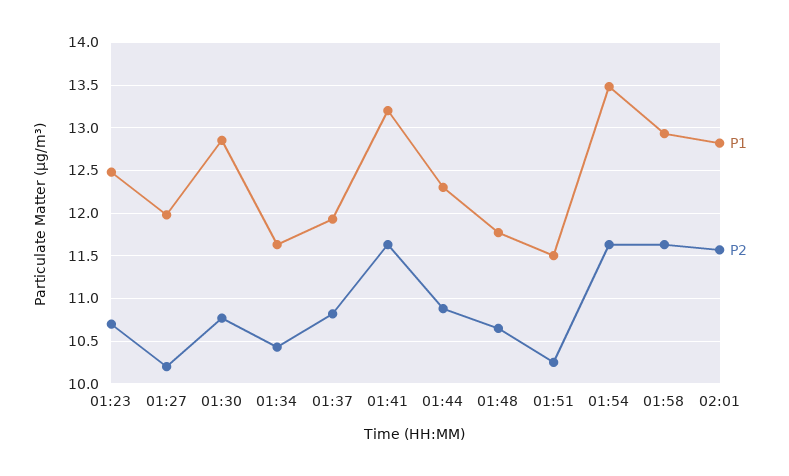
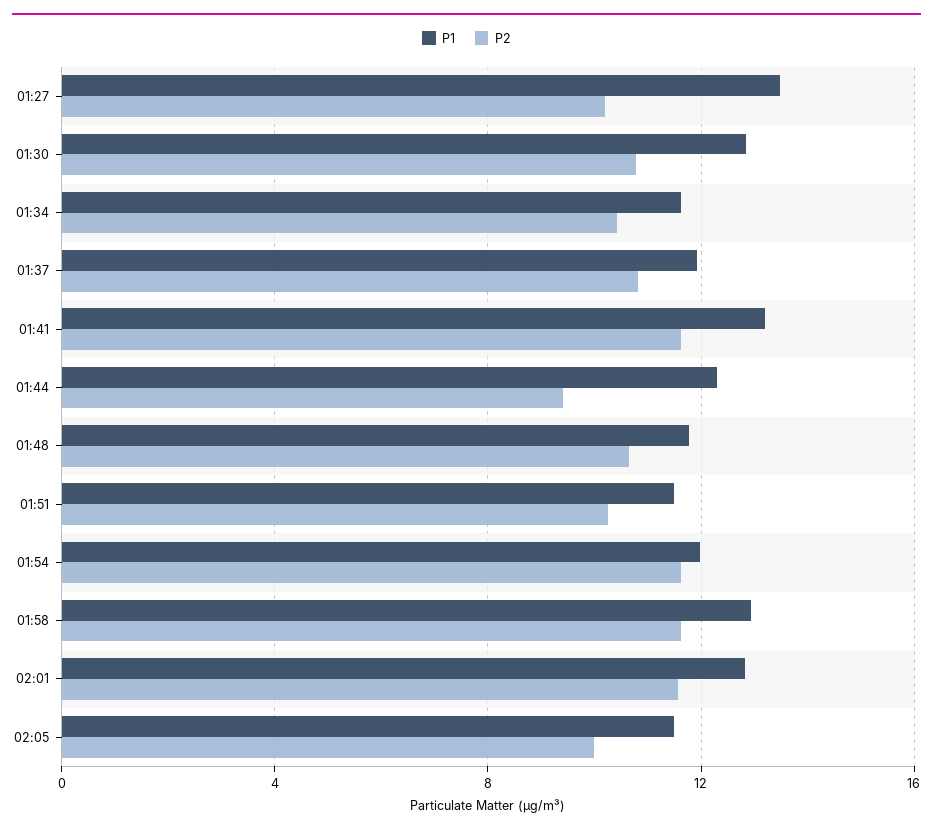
P1, 01:23: 12.5 -> none
P2, 01:23: 10.7 -> none
P1, 01:27: 12 -> 13.5
P2, 01:44: 10.9 -> 9.5
P1, 01:54: 13.5 -> 12
P1, 02:05: none -> 11.5
P2, 02:05: none -> 10

